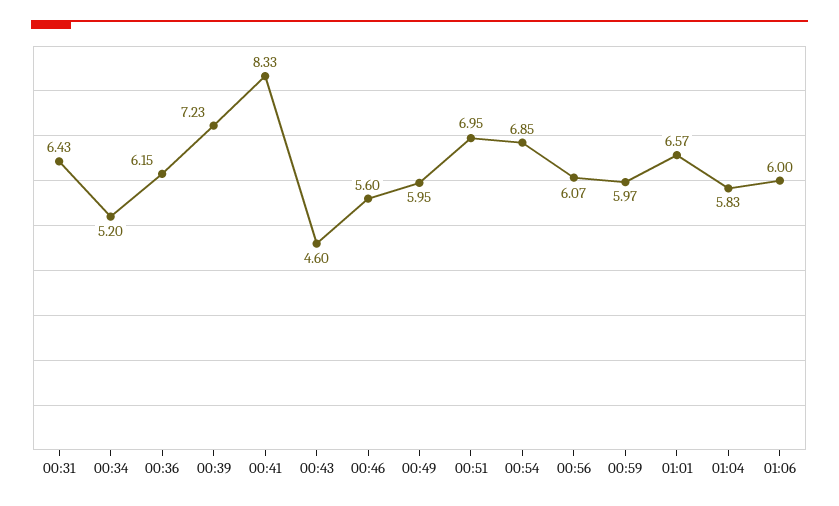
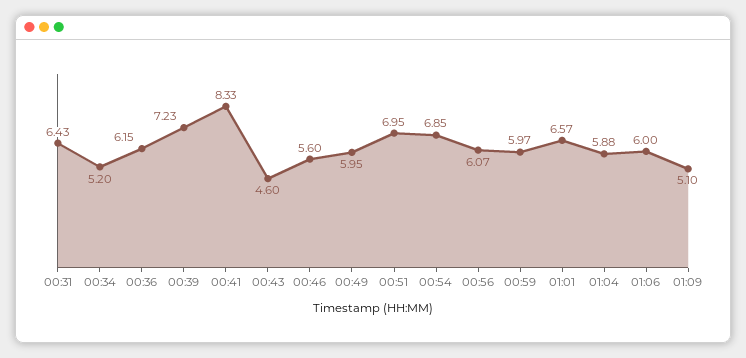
01:04: 5.83 -> 5.88
01:09: none -> 5.1

